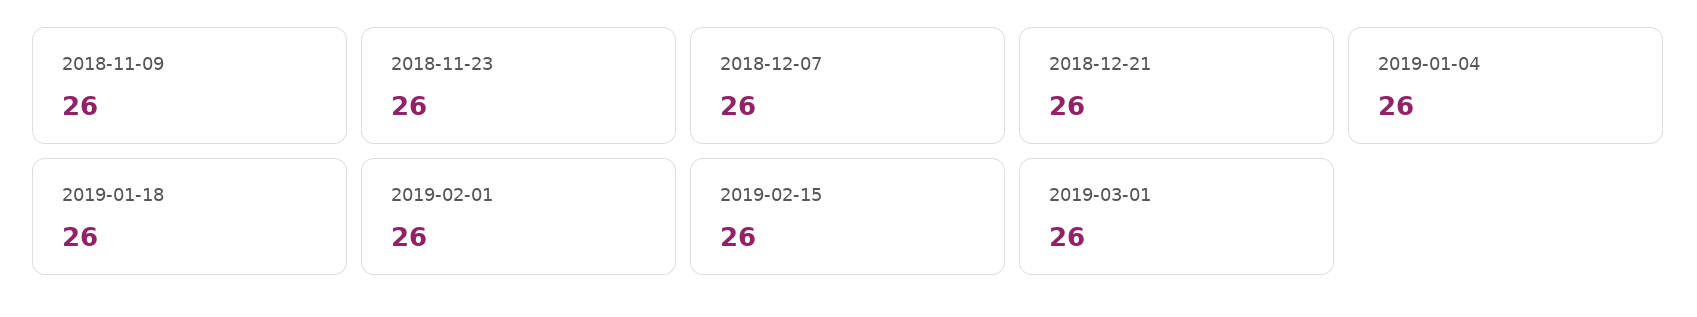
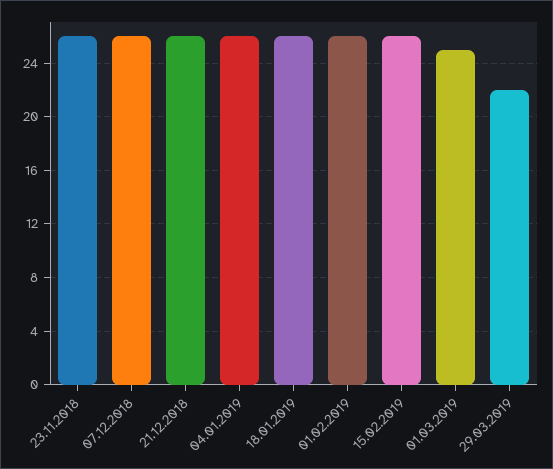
2018-11-09: 26 -> none
2019-03-01: 26 -> 25
29.03.2019: none -> 22

